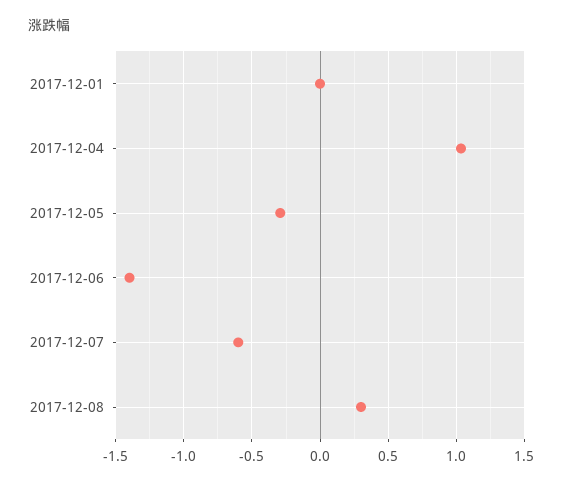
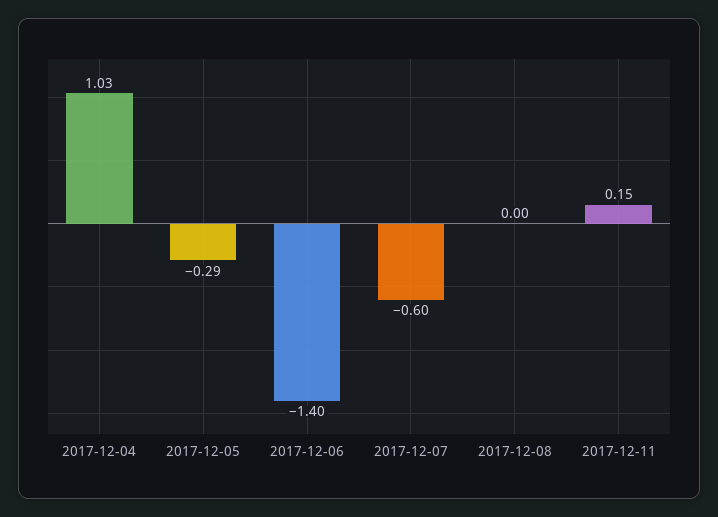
2017-12-01: 0 -> none
2017-12-08: 0.3 -> 0
2017-12-11: none -> 0.15

